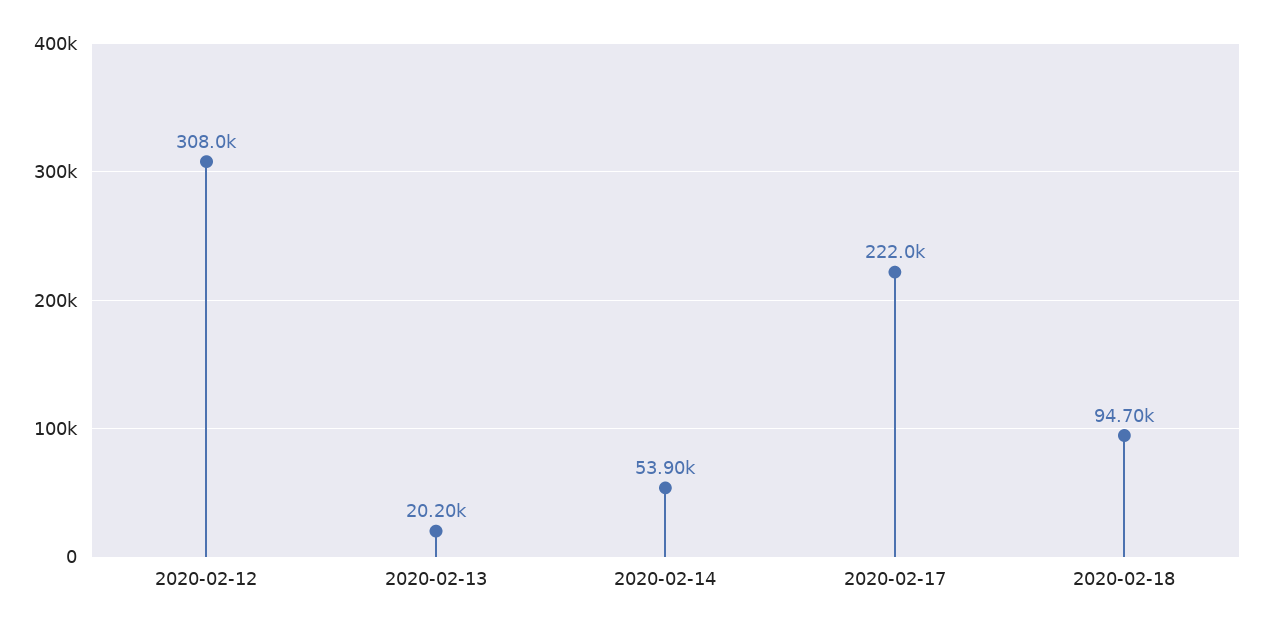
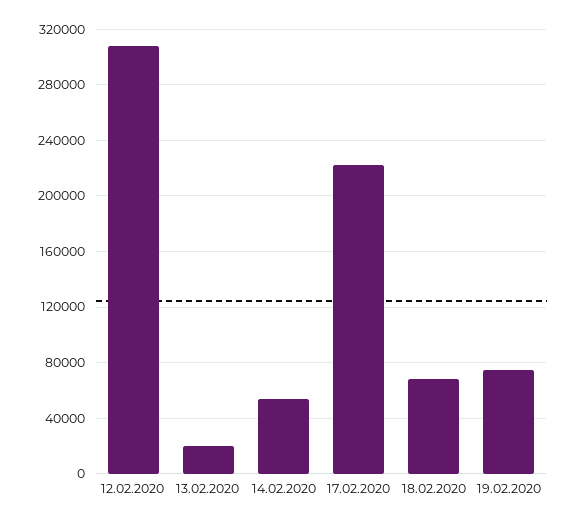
2020-02-18: 94700 -> 70000
19.02.2020: none -> 75000

